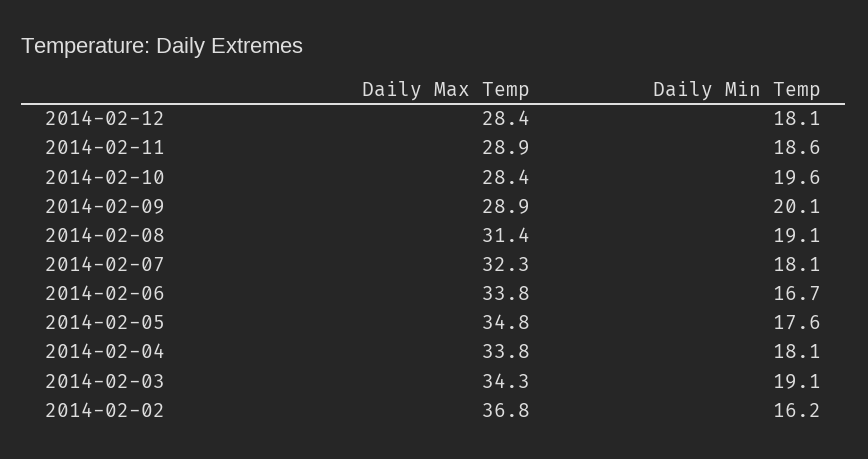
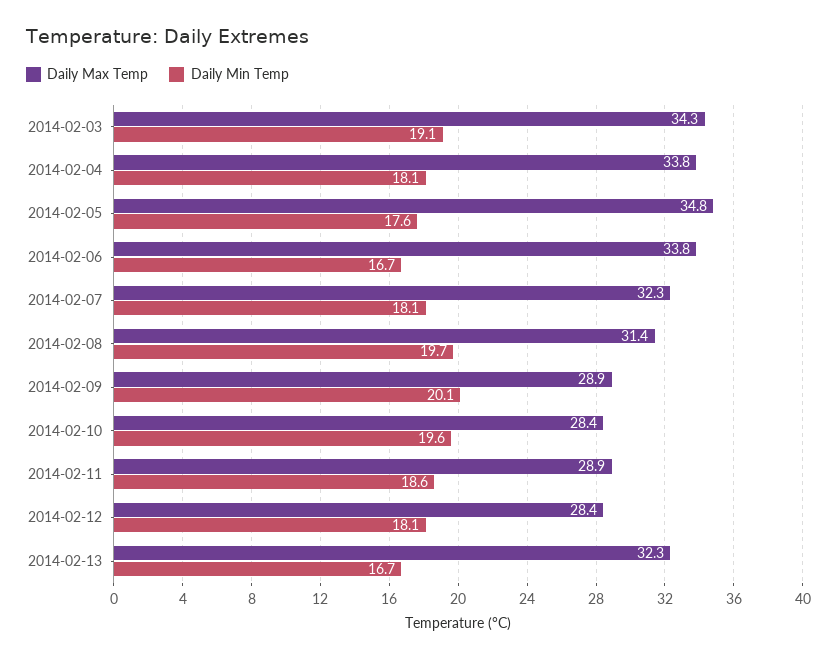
Daily Min Temp, 2014-02-08: 19.1 -> 19.7
Daily Max Temp, 2014-02-02: 36.8 -> none
Daily Min Temp, 2014-02-02: 16.2 -> none
Daily Max Temp, 2014-02-13: none -> 32.3
Daily Min Temp, 2014-02-13: none -> 16.7

